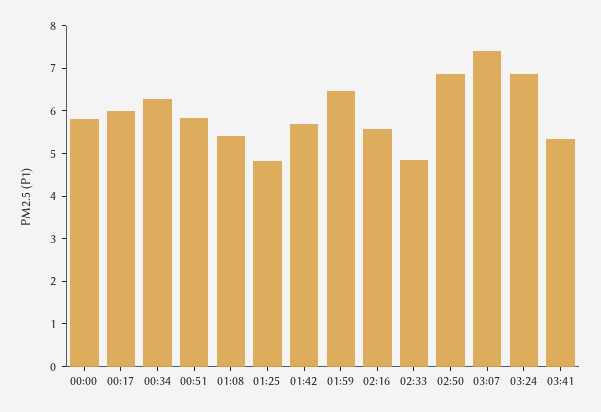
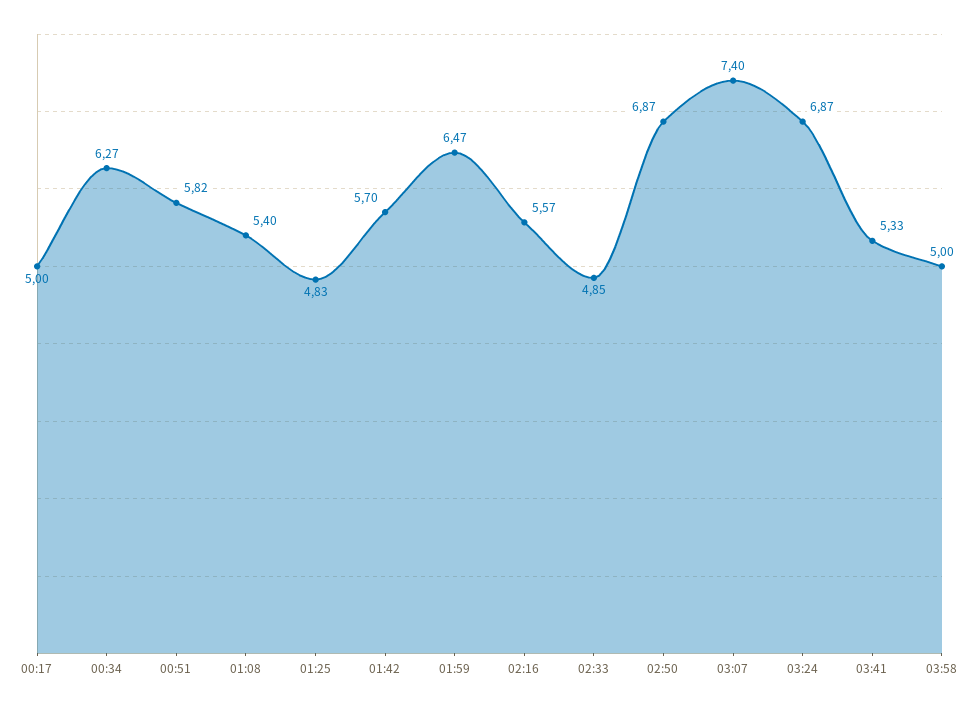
00:00: 5.8 -> none
00:17: 6 -> 5
03:58: none -> 5

